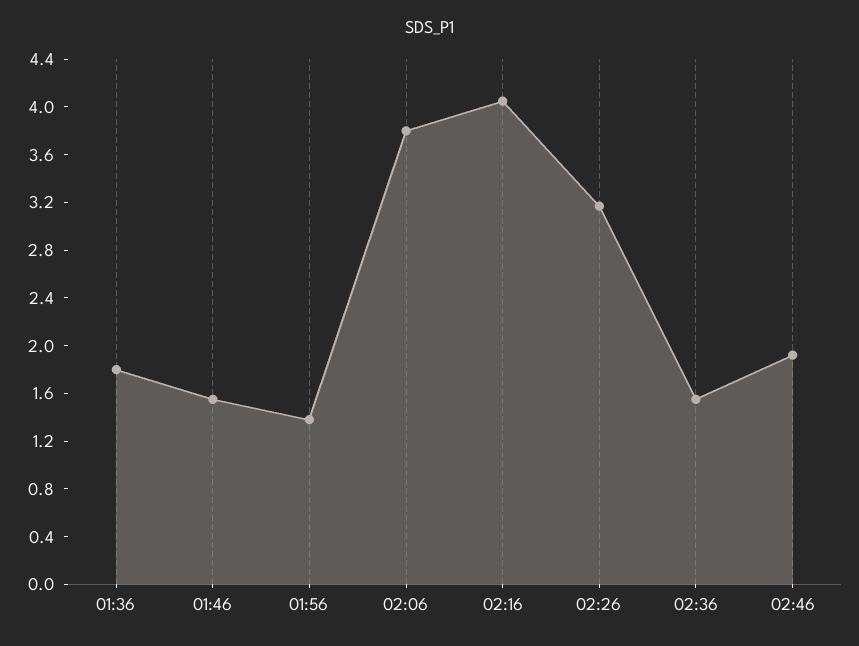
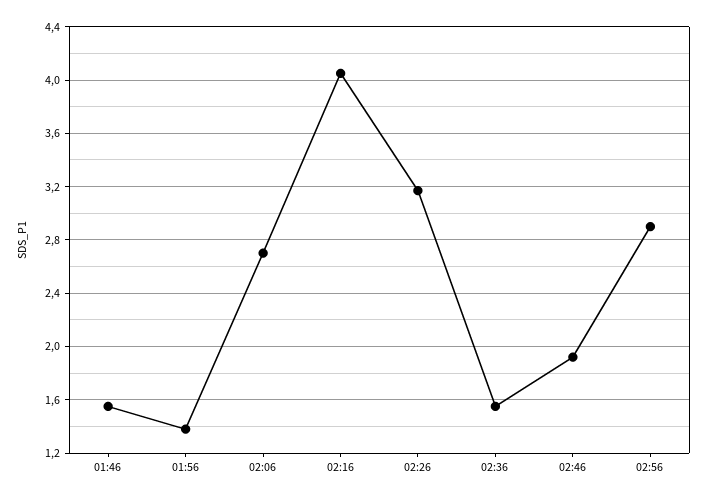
01:36: 1.8 -> none
02:06: 3.8 -> 2.7
02:56: none -> 2.9

